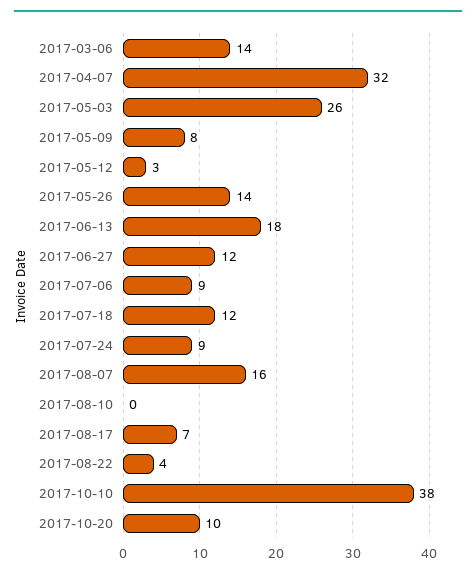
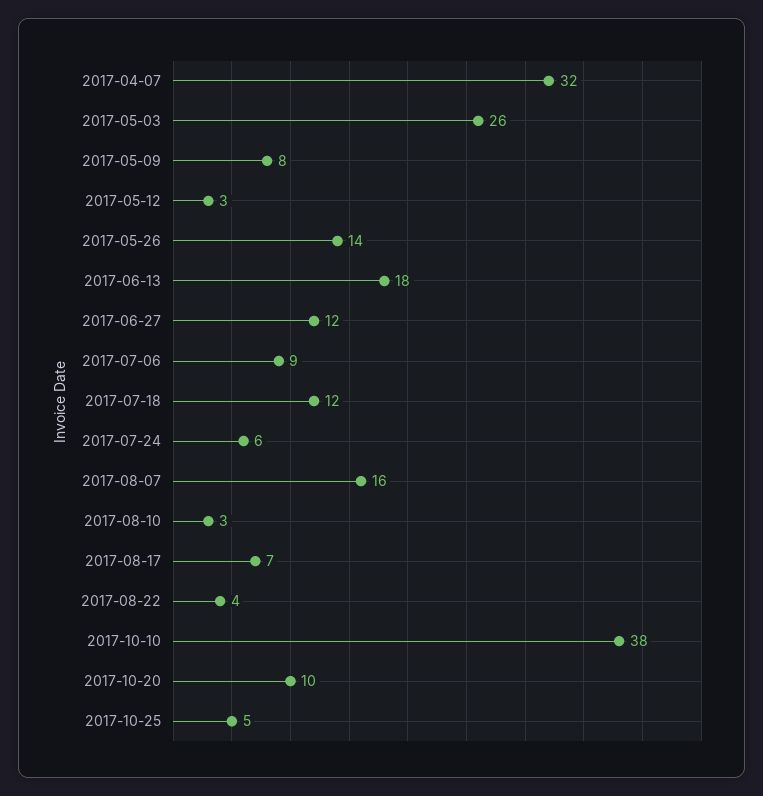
2017-03-06: 14 -> none
2017-07-24: 9 -> 6
2017-08-10: 0 -> 3
2017-10-25: none -> 5

